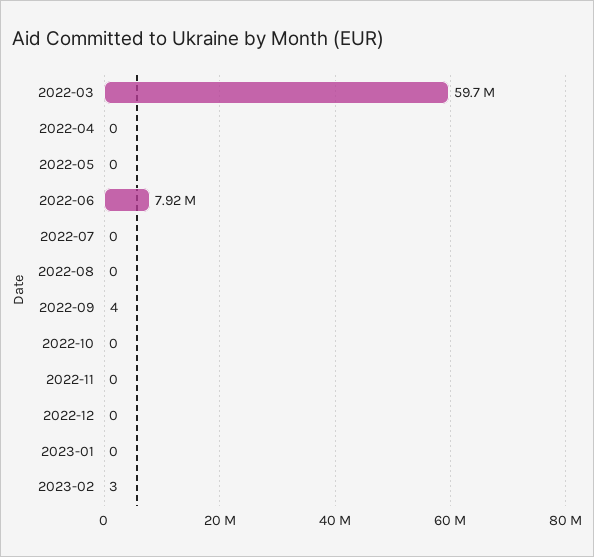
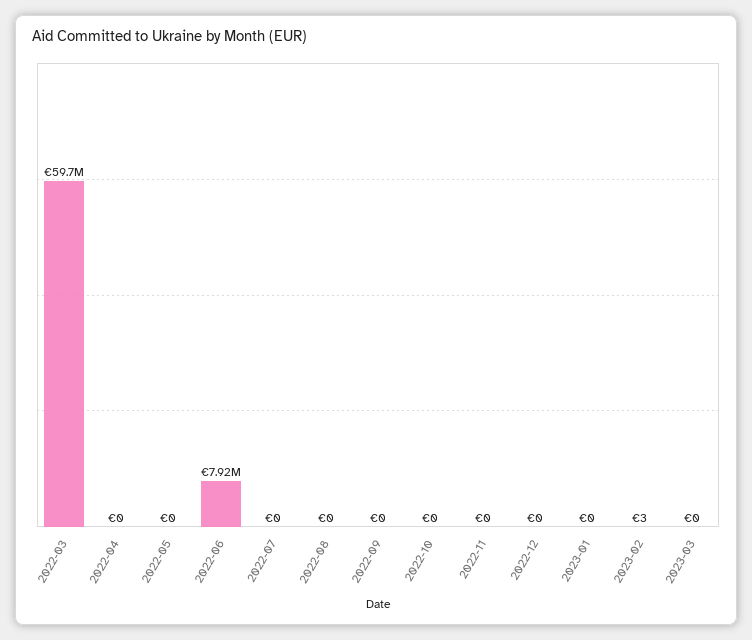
2022-09: 4 -> 0
2023-03: none -> 0

